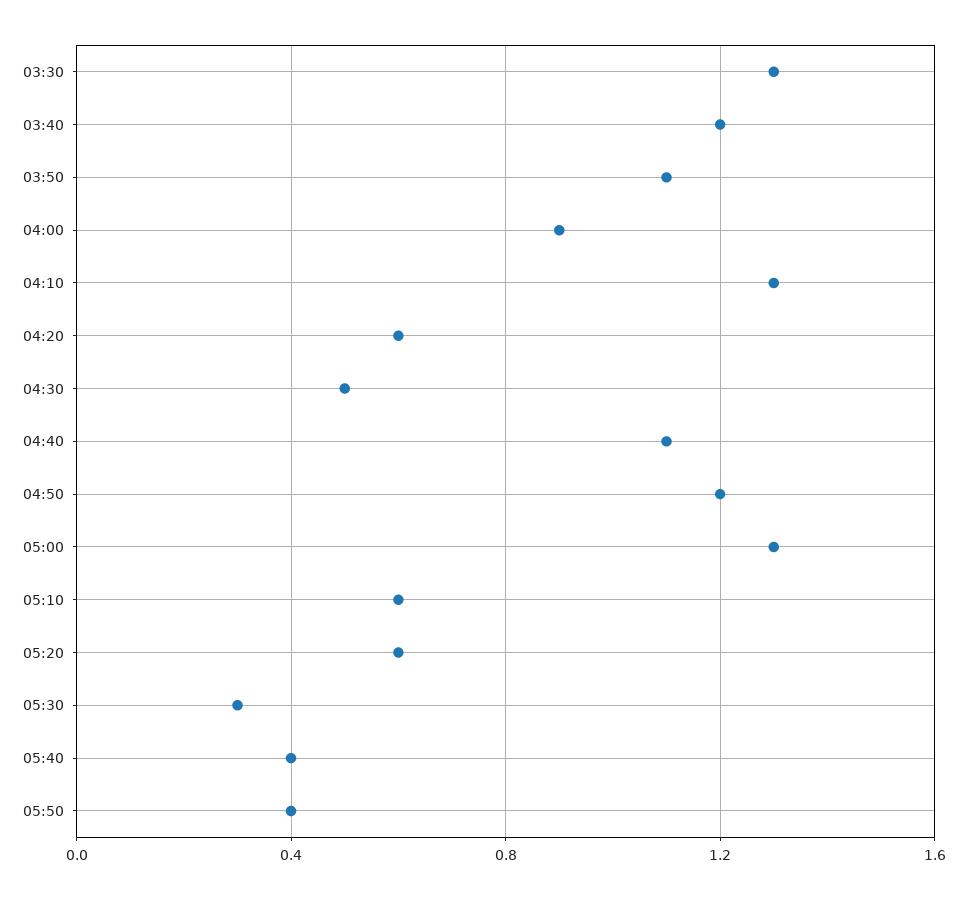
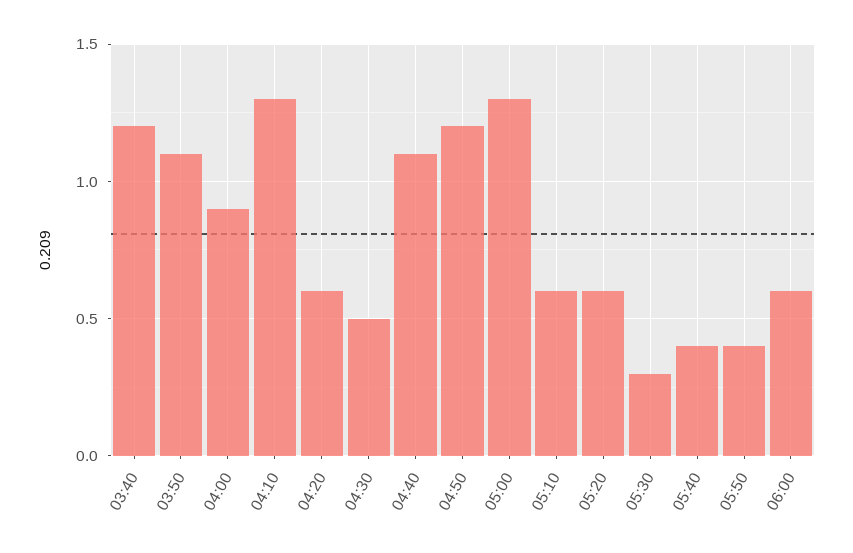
03:30: 1.3 -> none
06:00: none -> 0.6

